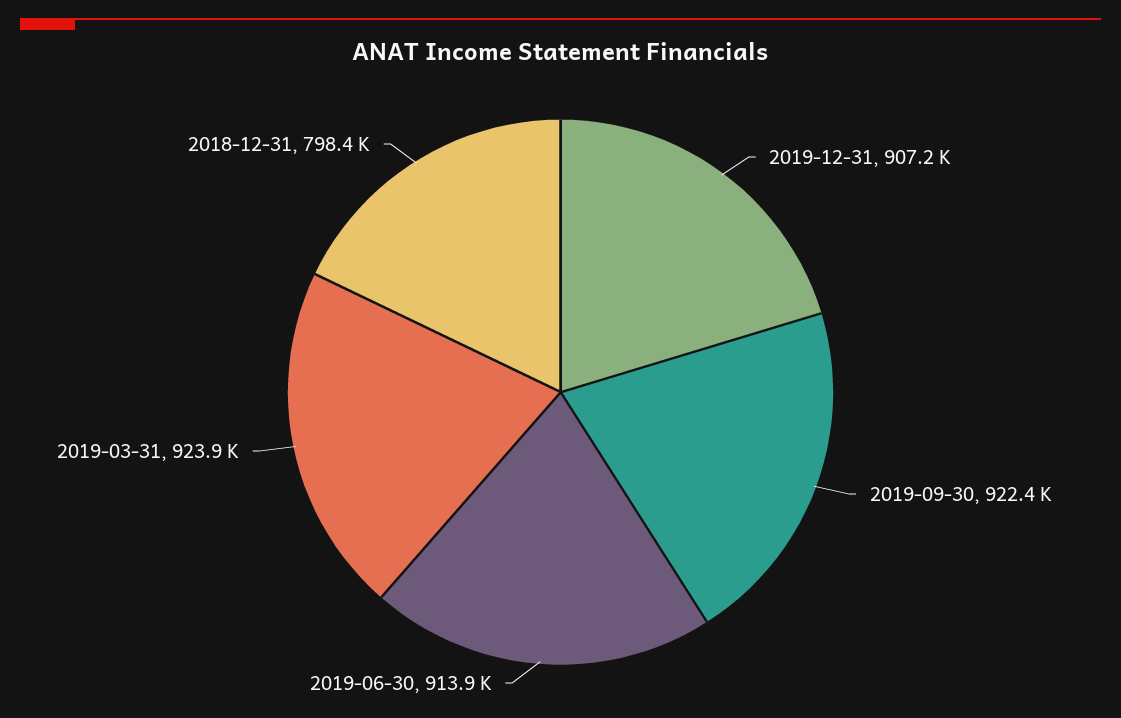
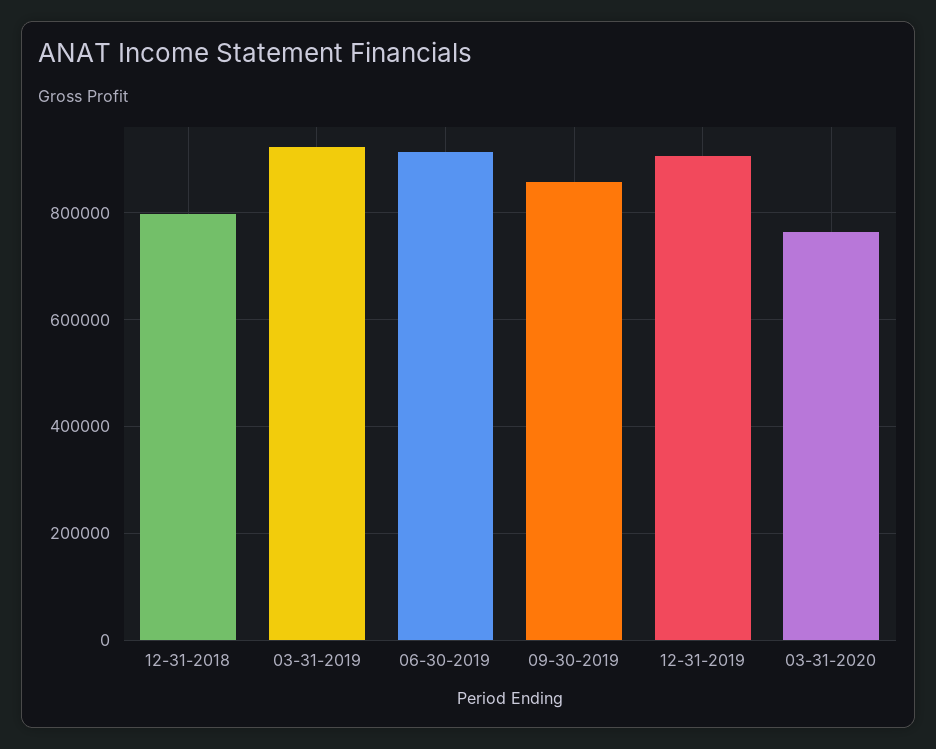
2019-09-30: 922400 -> 860000
03-31-2020: none -> 760000

